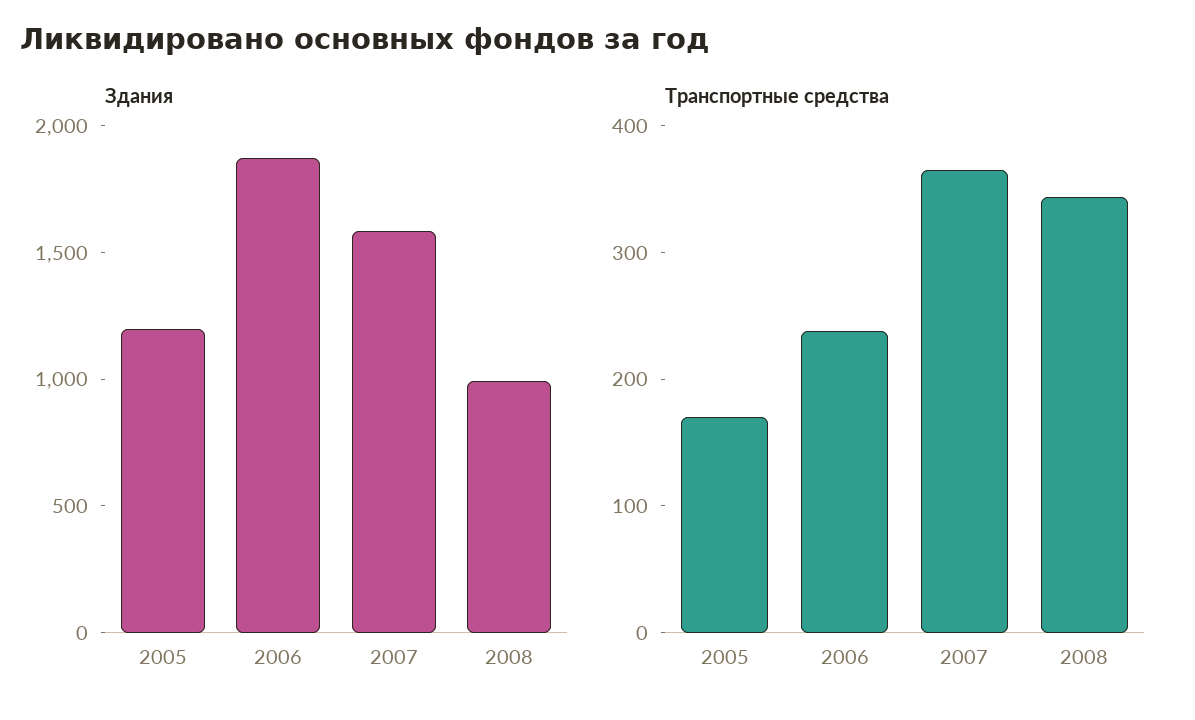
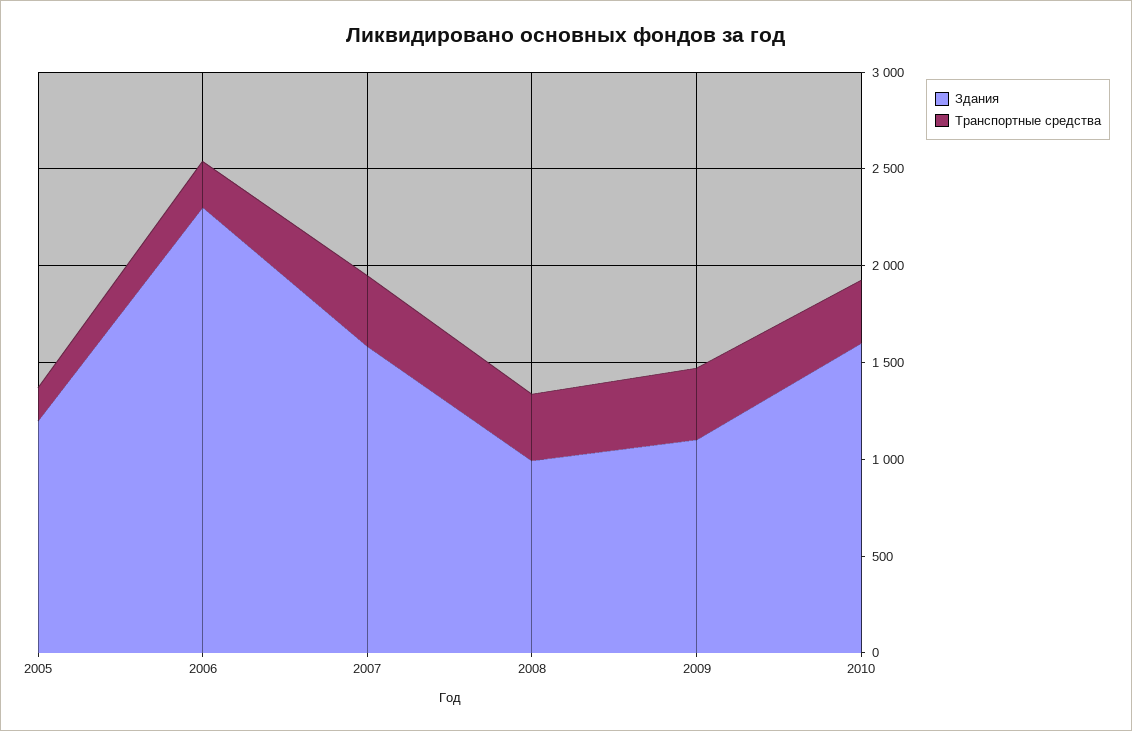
Здания, 2006: 1900 -> 2300
Здания, 2009: none -> 1100
Транспортные средства, 2009: none -> 400
Здания, 2010: none -> 1600
Транспортные средства, 2010: none -> 300

